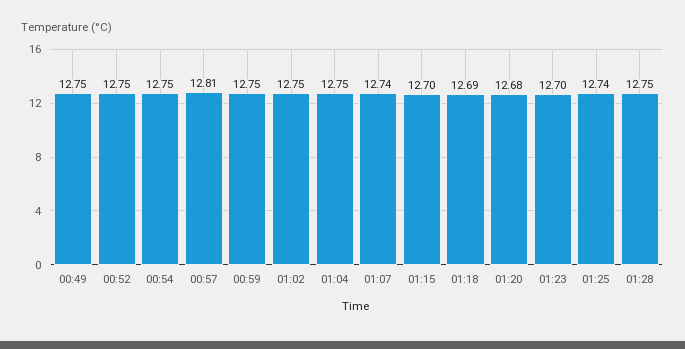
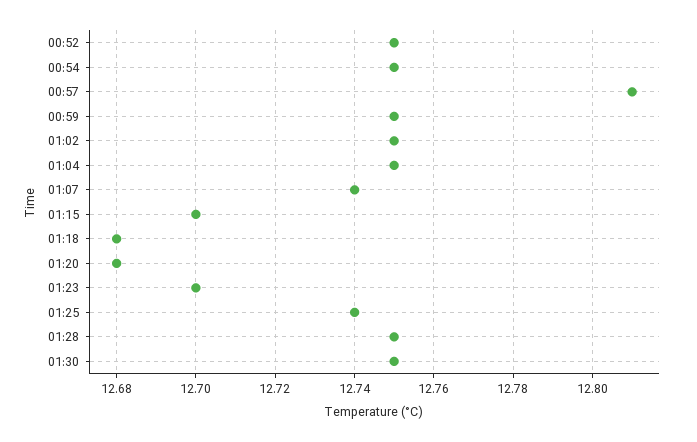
00:49: 12.75 -> none
01:18: 12.69 -> 12.68
01:30: none -> 12.75

